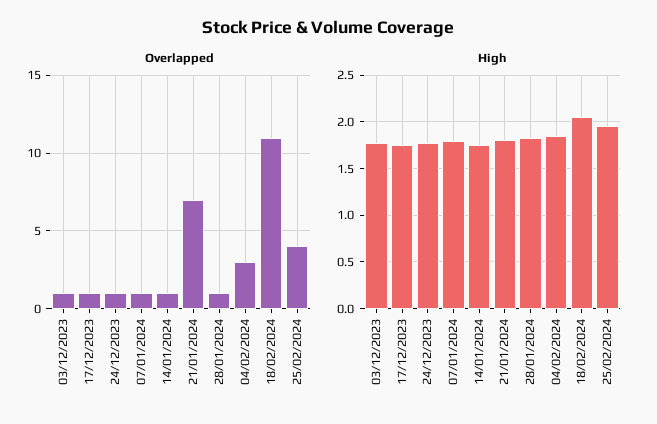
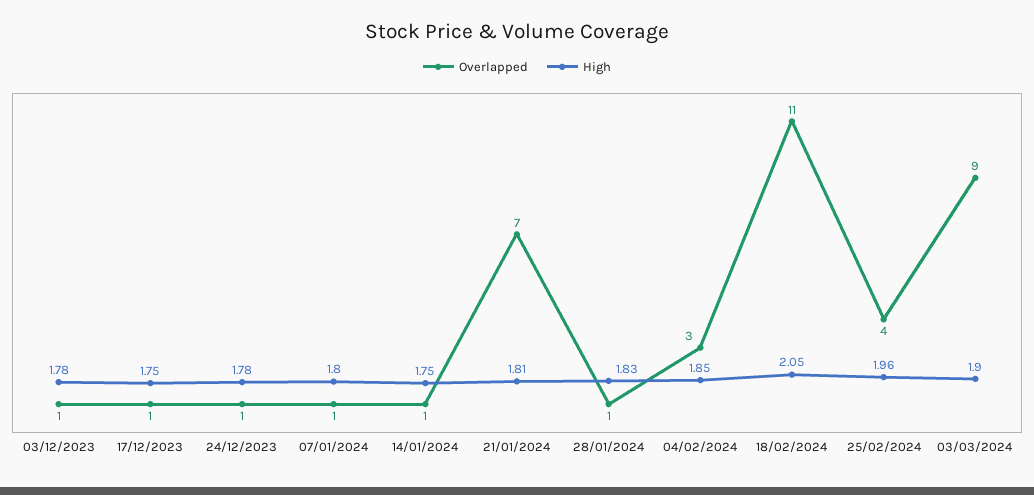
Overlapped, 03/03/2024: none -> 9
High, 03/03/2024: none -> 1.9

